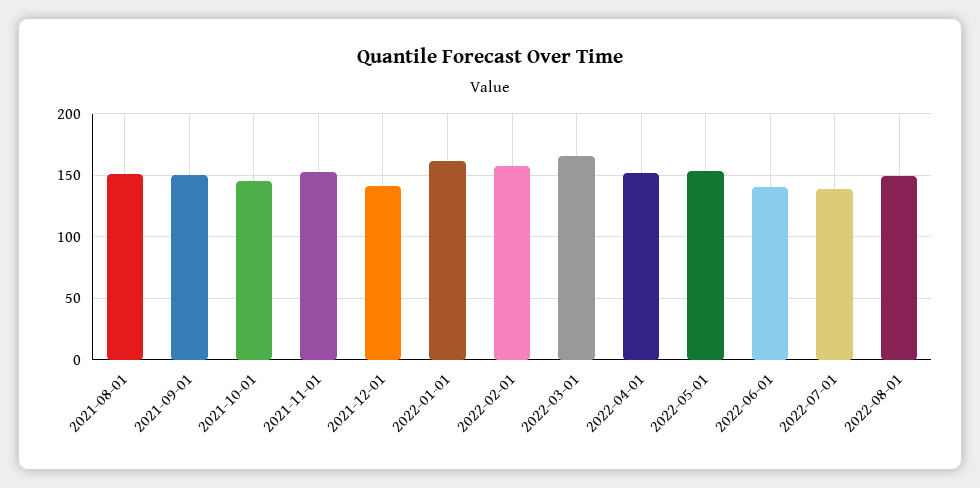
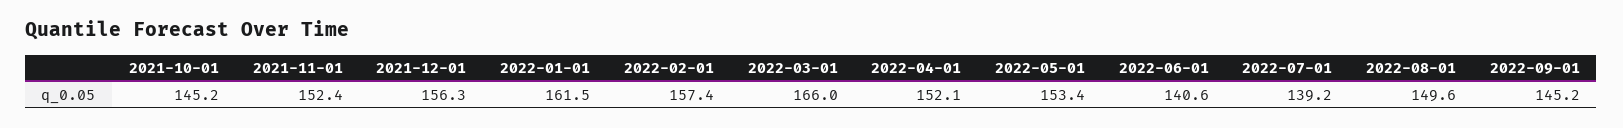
2021-08-01: 150 -> none
2021-09-01: 150 -> none
2021-12-01: 140 -> 156.3
2022-09-01: none -> 145.2

